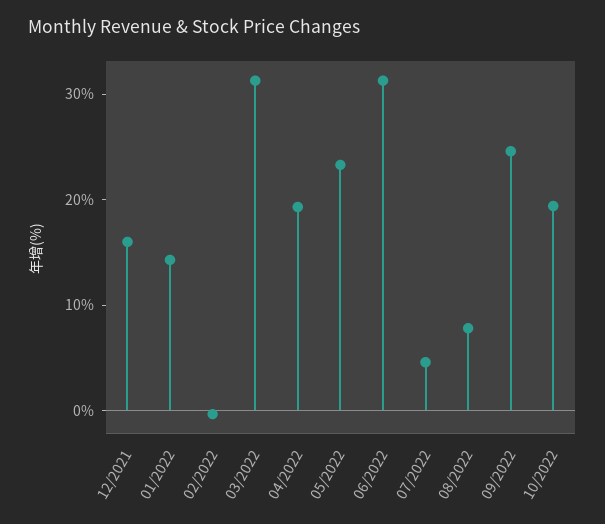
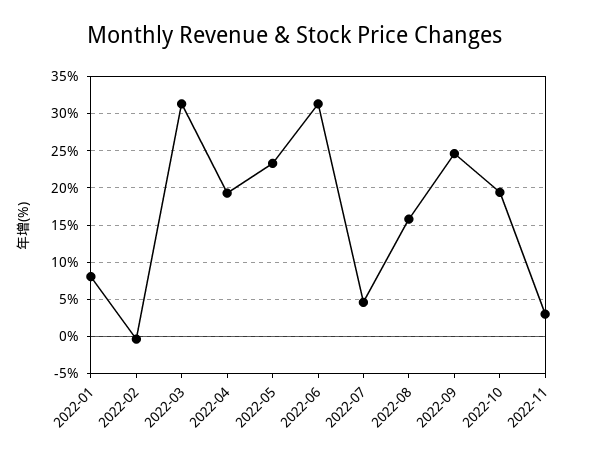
12/2021: 16 -> none
01/2022: 14 -> 8
08/2022: 8 -> 16
2022-11: none -> 3

